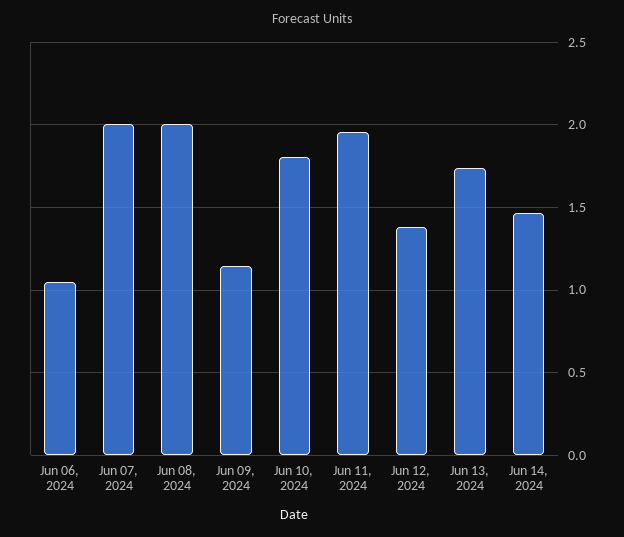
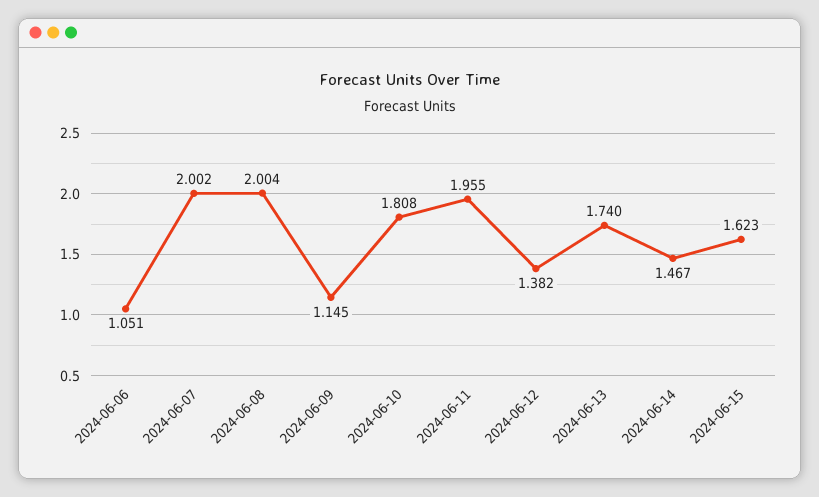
2024-06-15: none -> 1.623

